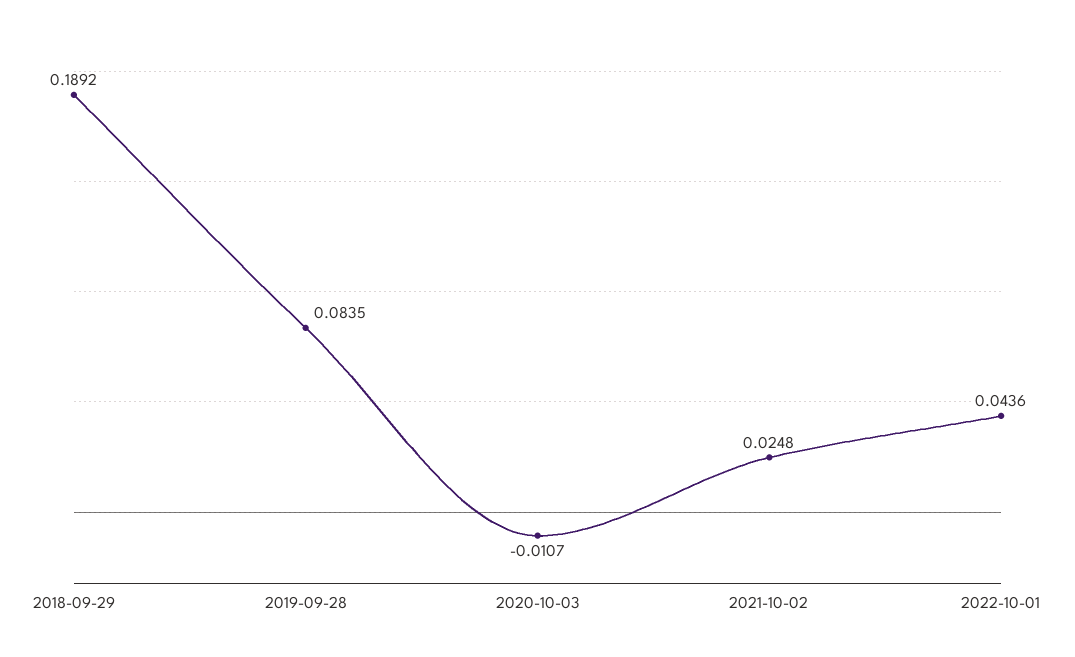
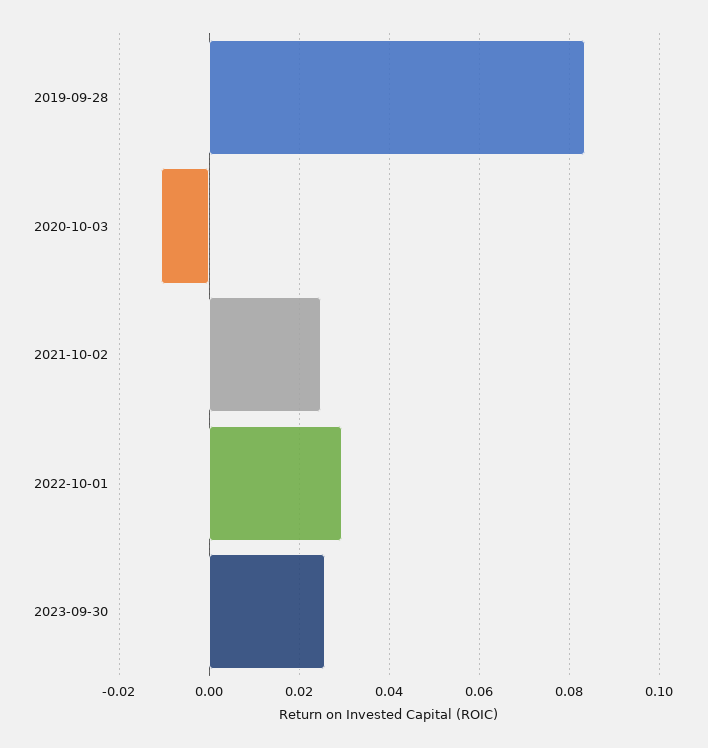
2018-09-29: 0.1892 -> none
2022-10-01: 0.0436 -> 0.03
2023-09-30: none -> 0.026

